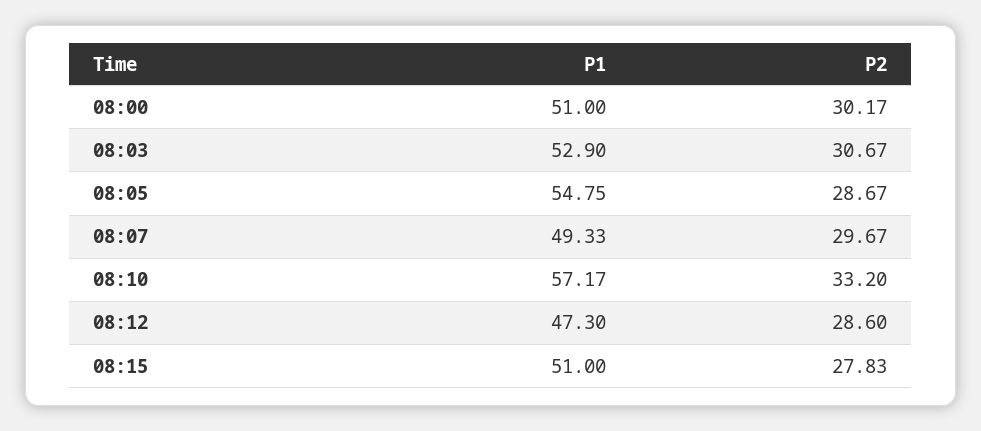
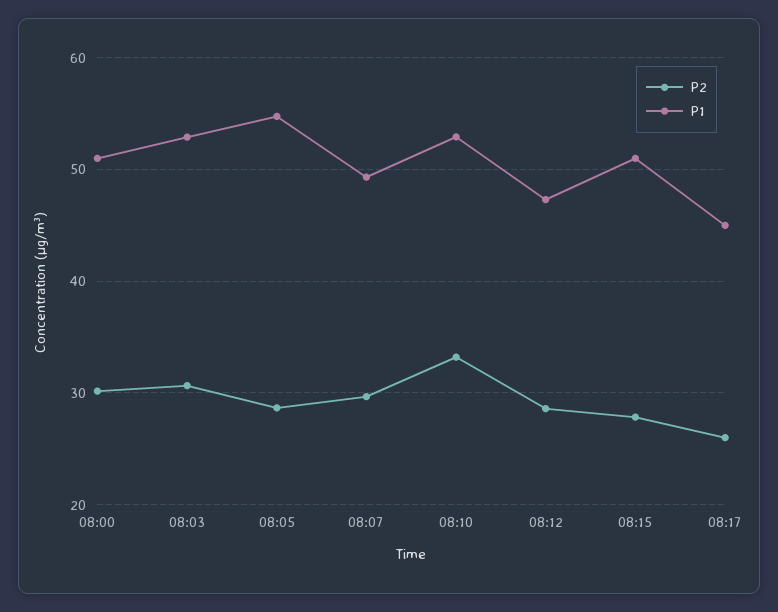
P1, 08:10: 57.17 -> 53
P2, 08:17: none -> 26
P1, 08:17: none -> 45

